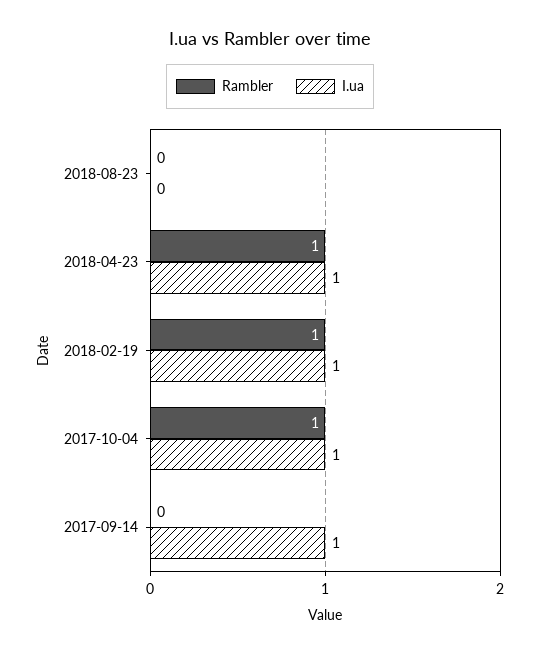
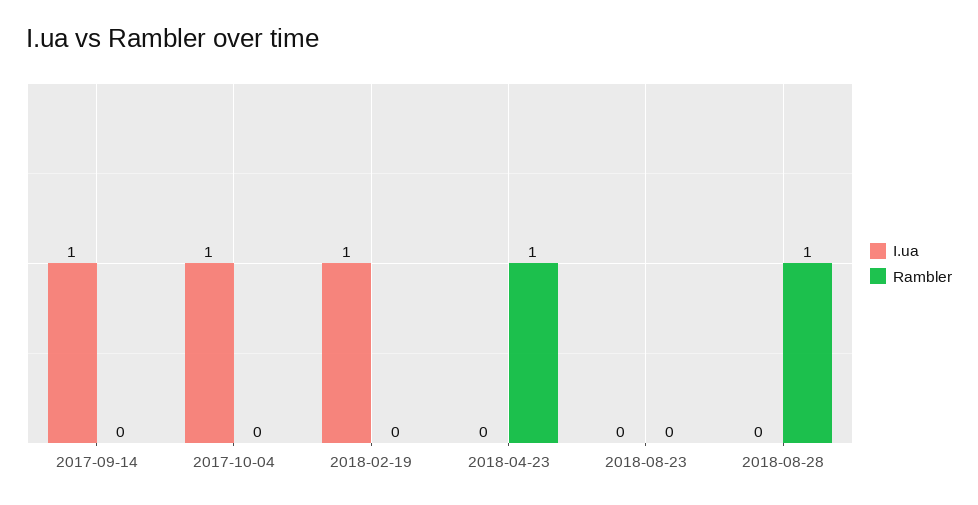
I.ua, 2018-04-23: 1 -> 0
Rambler, 2018-02-19: 1 -> 0
Rambler, 2017-10-04: 1 -> 0
I.ua, 2018-08-28: none -> 0
Rambler, 2018-08-28: none -> 1

